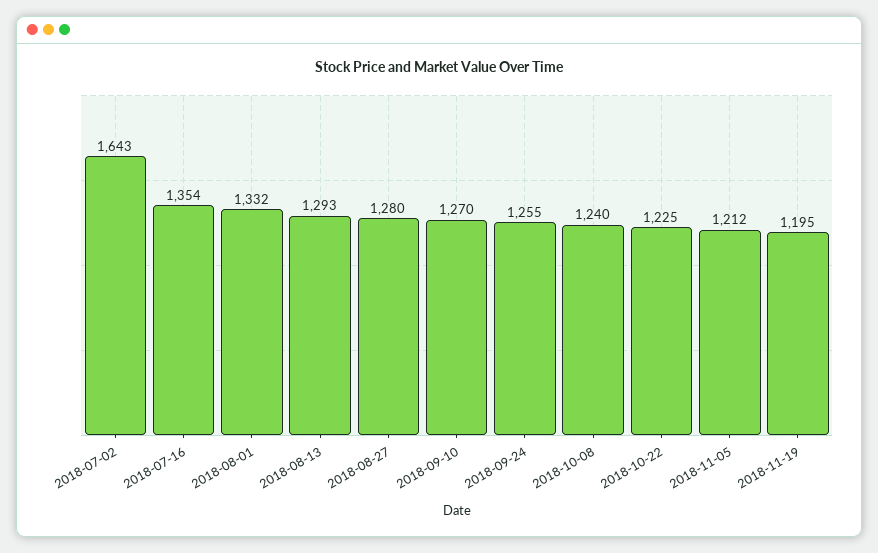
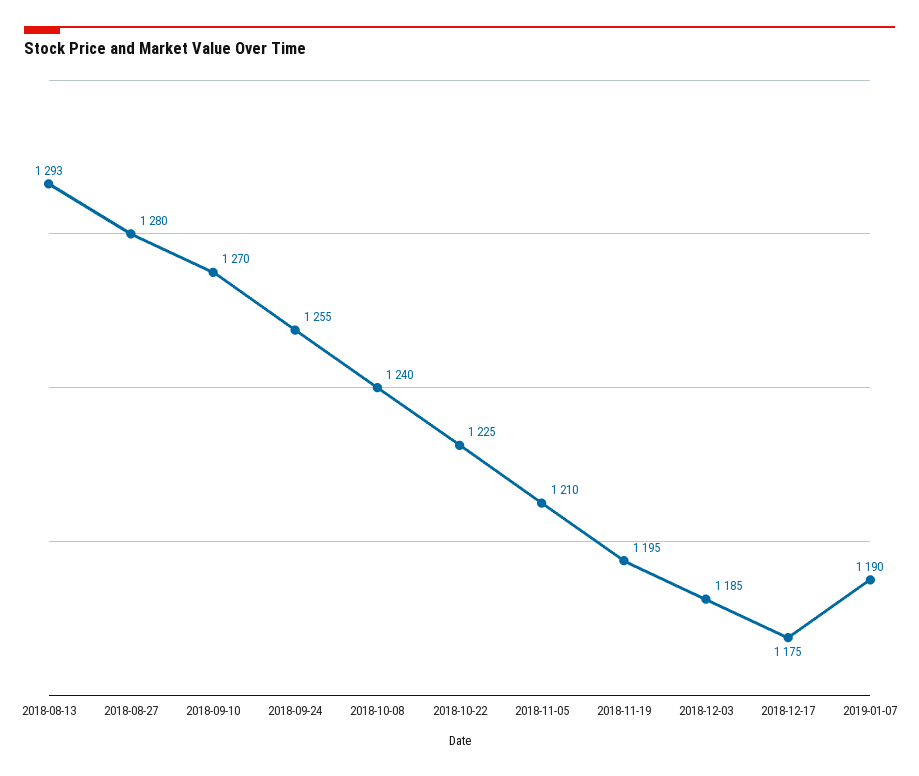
2018-07-02: 1643 -> none
2018-07-16: 1354 -> none
2018-08-01: 1332 -> none
2018-11-05: 1212 -> 1210
2018-12-03: none -> 1185
2018-12-17: none -> 1175
2019-01-07: none -> 1190

